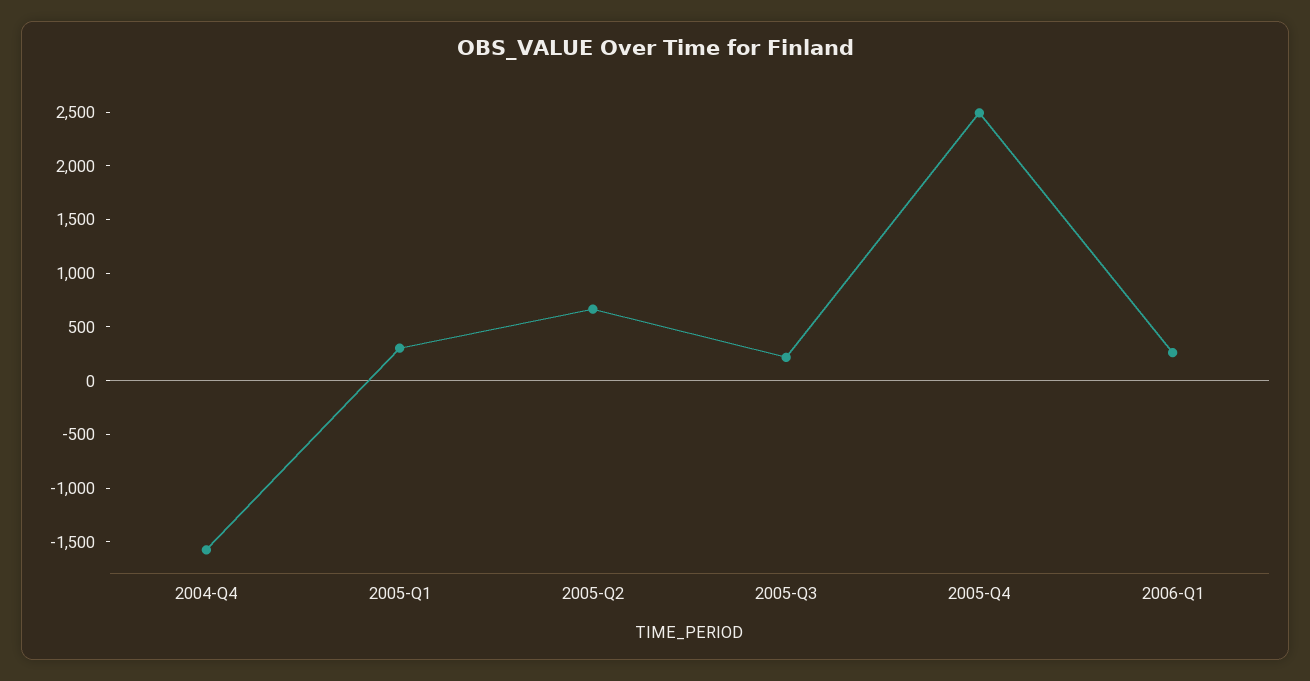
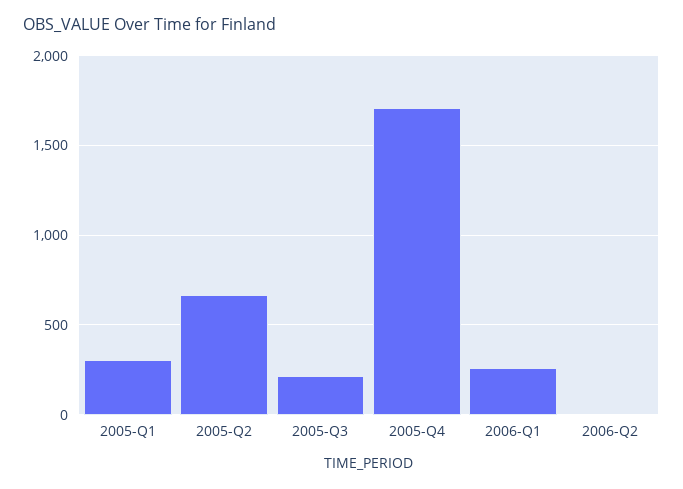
2004-Q4: -1600 -> none
2005-Q4: 2500 -> 1700
2006-Q2: none -> 0

